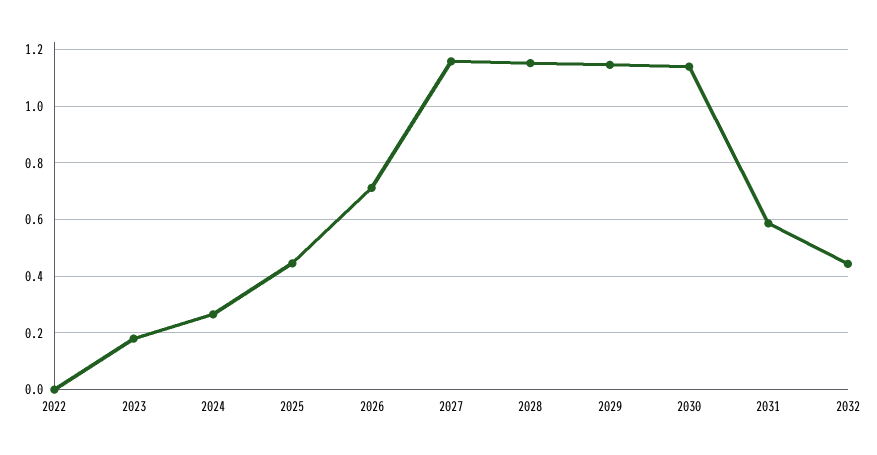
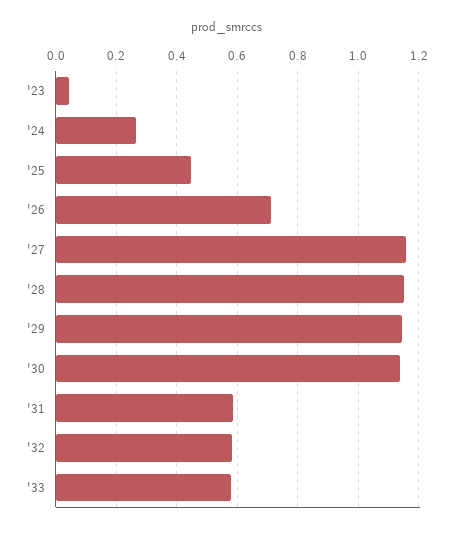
2022: 0 -> none
2023: 0.175 -> 0.04
2032: 0.45 -> 0.58
'33: none -> 0.58

